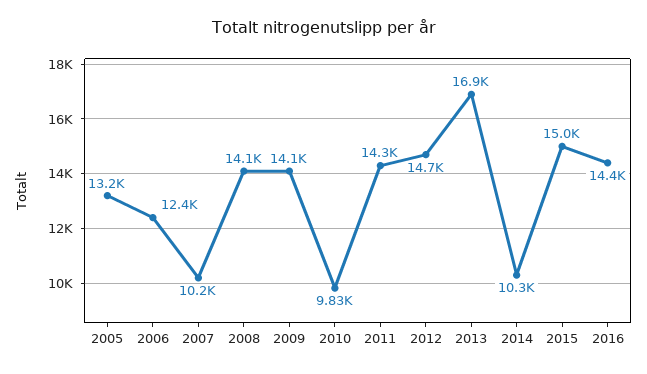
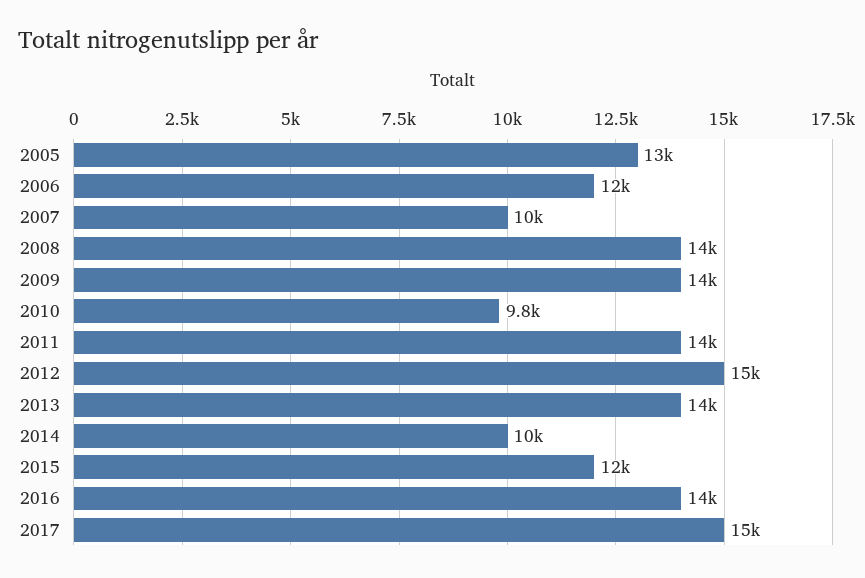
2013: 16900 -> 14000
2015: 15000 -> 12000
2017: none -> 15000

